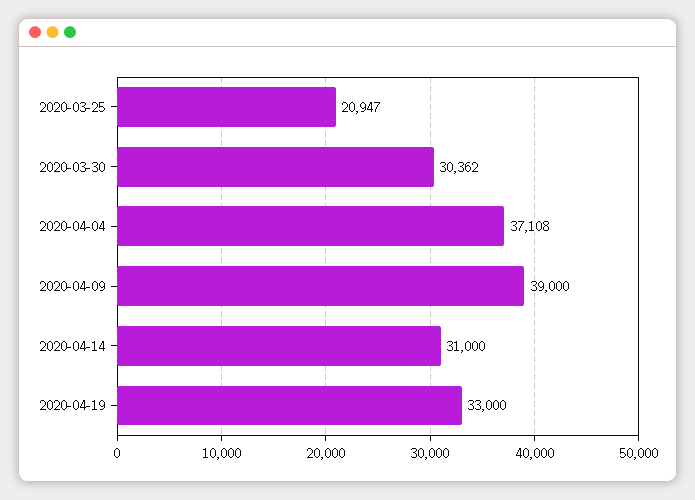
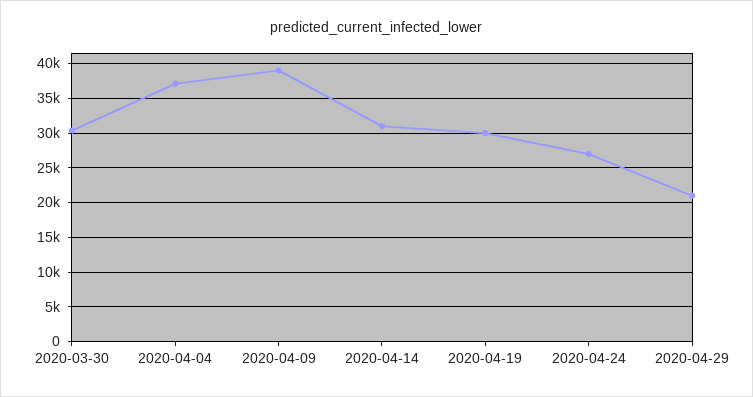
2020-03-25: 20947 -> none
2020-04-19: 33000 -> 30000
2020-04-24: none -> 27000
2020-04-29: none -> 21000

